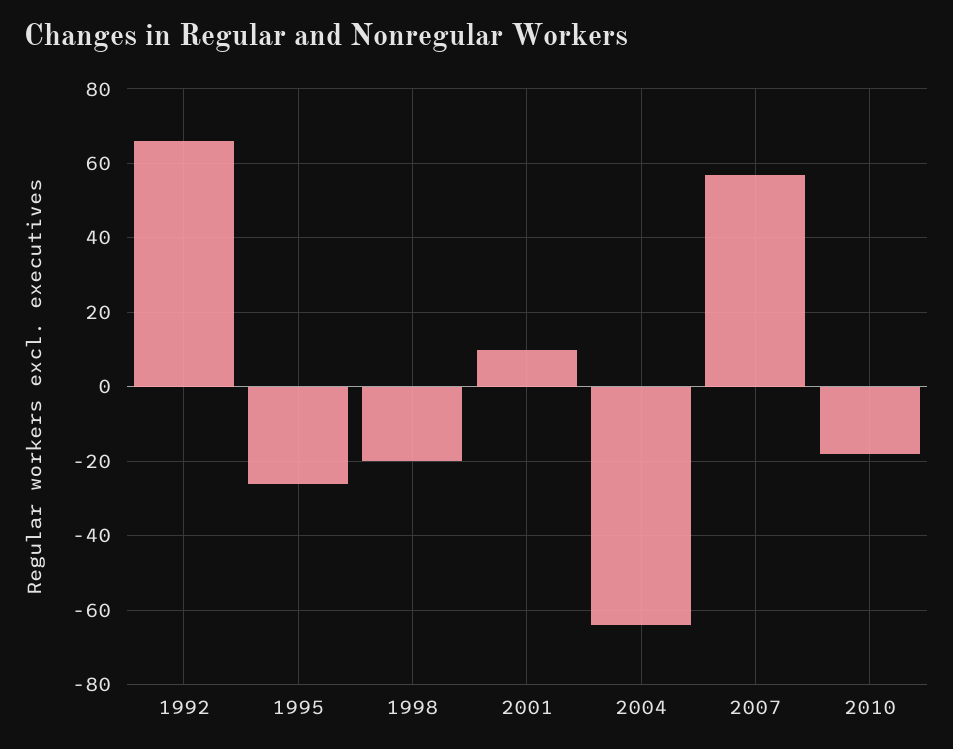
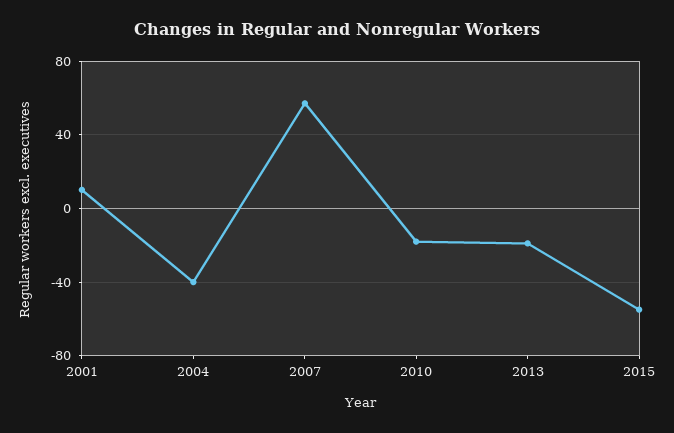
1992: 65 -> none
1995: -25 -> none
1998: -20 -> none
2004: -65 -> -40
2013: none -> -20
2015: none -> -55

